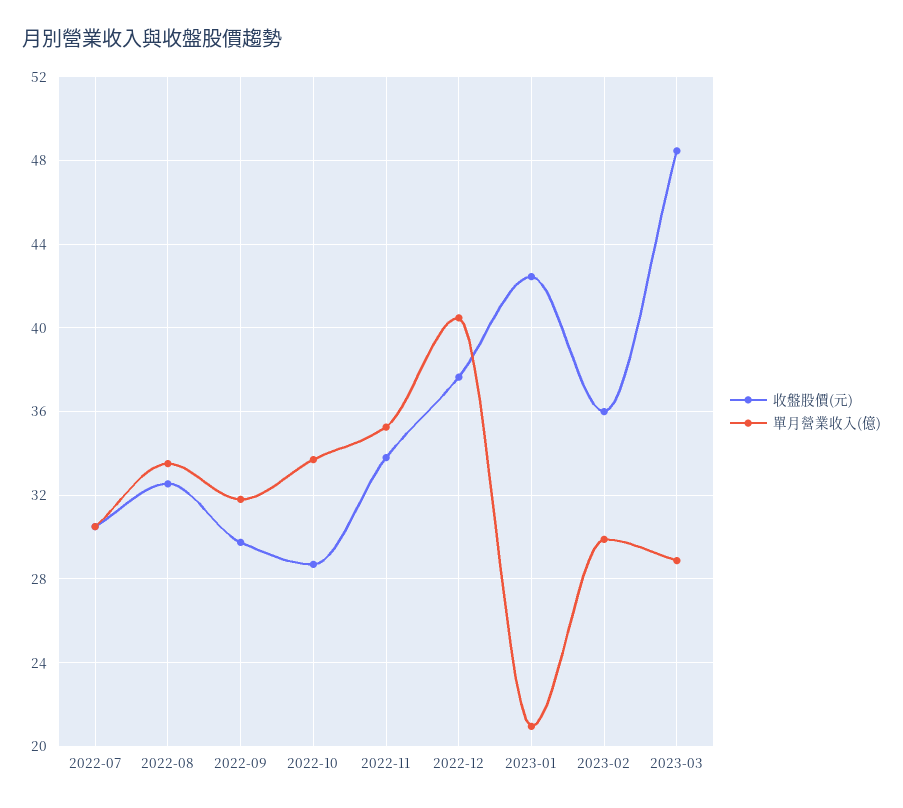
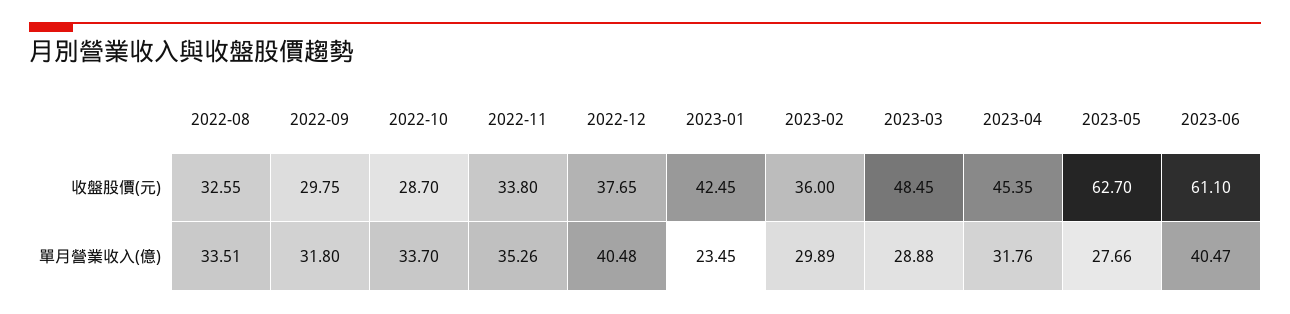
收盤股價(元), 2022-07: 30.5 -> none
單月營業收入(億), 2022-07: 30.5 -> none
單月營業收入(億), 2023-01: 21 -> 23.45
收盤股價(元), 2023-04: none -> 45.35
收盤股價(元), 2023-05: none -> 62.7
收盤股價(元), 2023-06: none -> 61.1
單月營業收入(億), 2023-04: none -> 31.76
單月營業收入(億), 2023-05: none -> 27.66
單月營業收入(億), 2023-06: none -> 40.47

